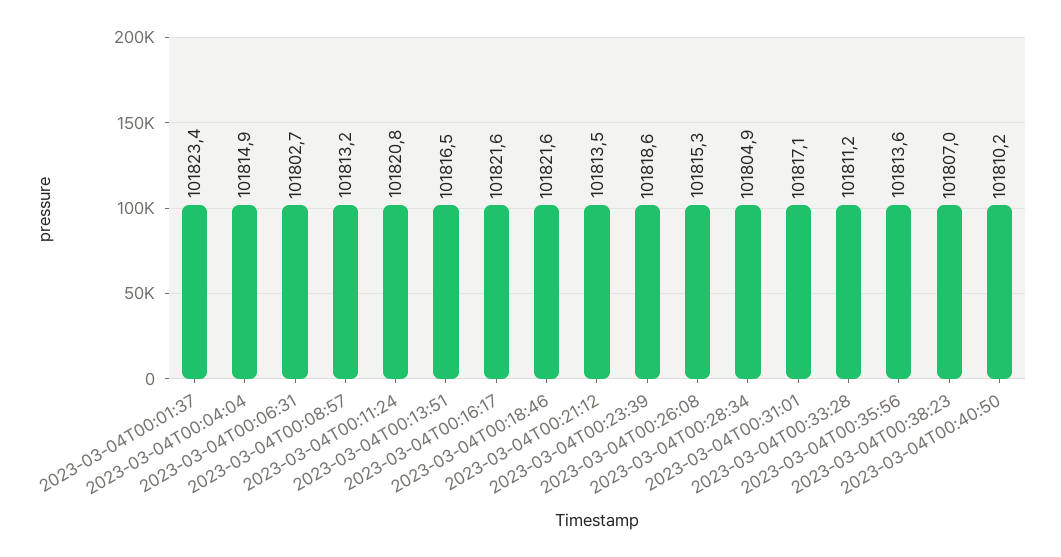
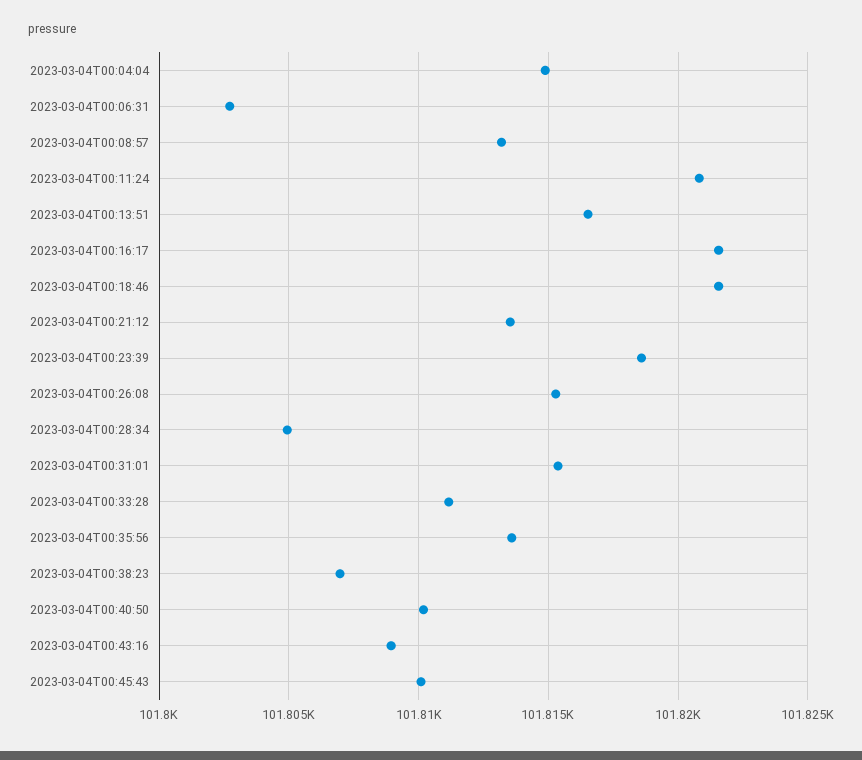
2023-03-04T00:01:37: 101823.4 -> none
2023-03-04T00:31:01: 101817.1 -> 101815.5
2023-03-04T00:43:16: none -> 101809
2023-03-04T00:45:43: none -> 101810

